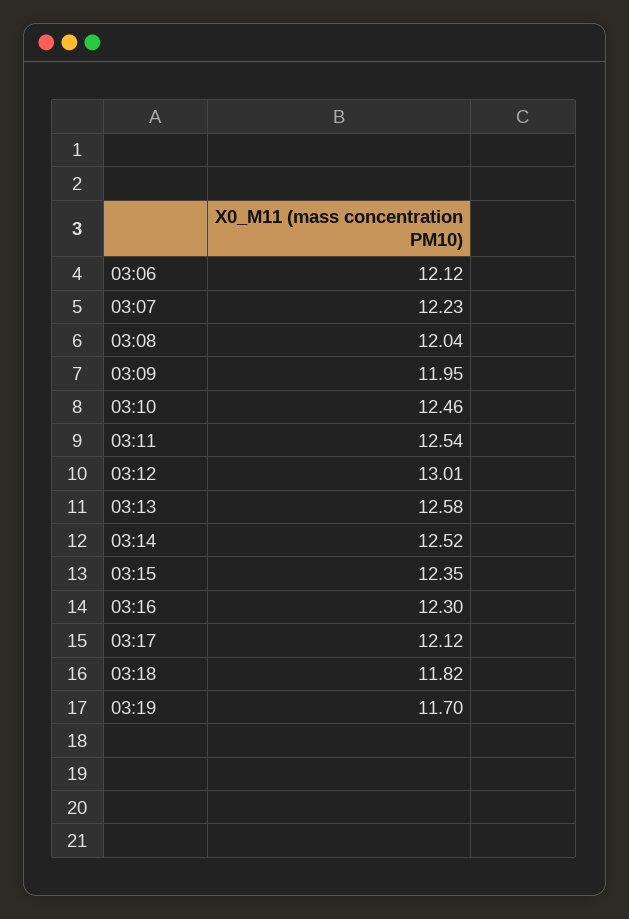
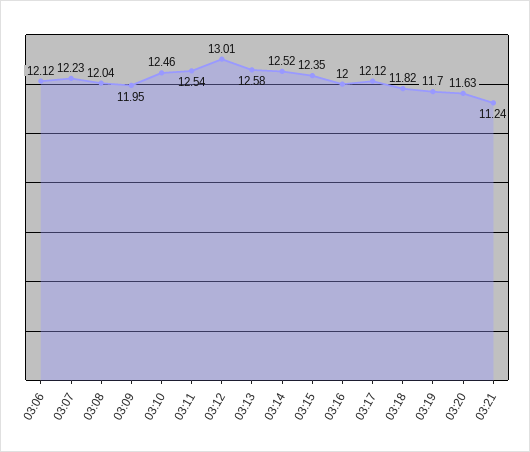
03:16: 12.3 -> 12
03:20: none -> 11.63
03:21: none -> 11.24

